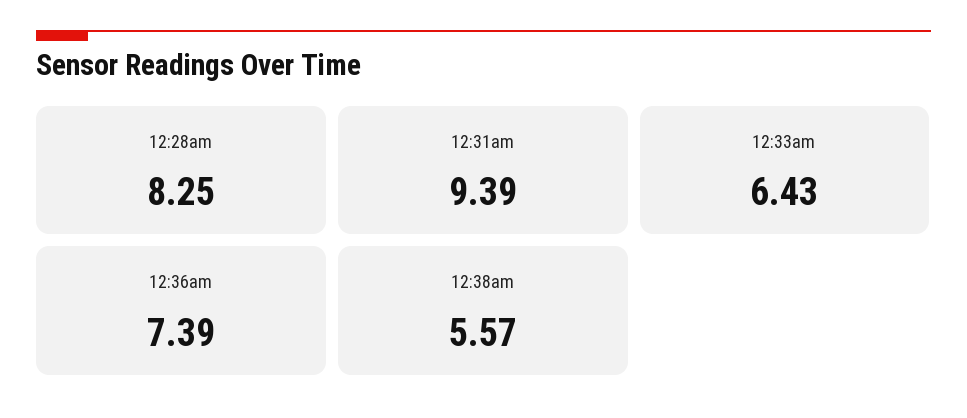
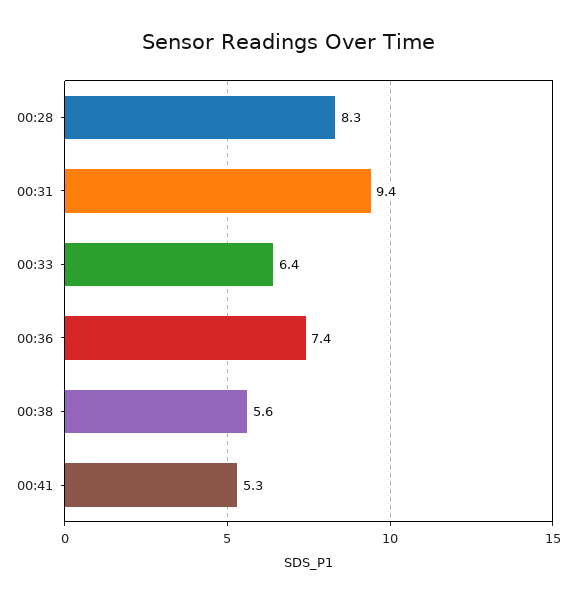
00:41: none -> 5.3

